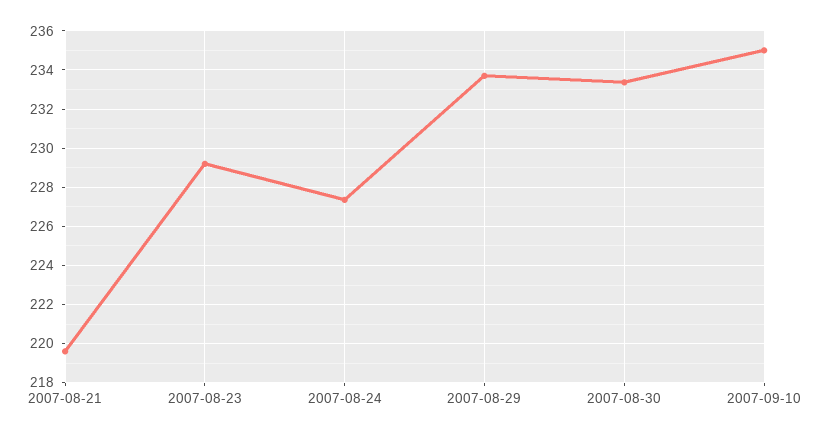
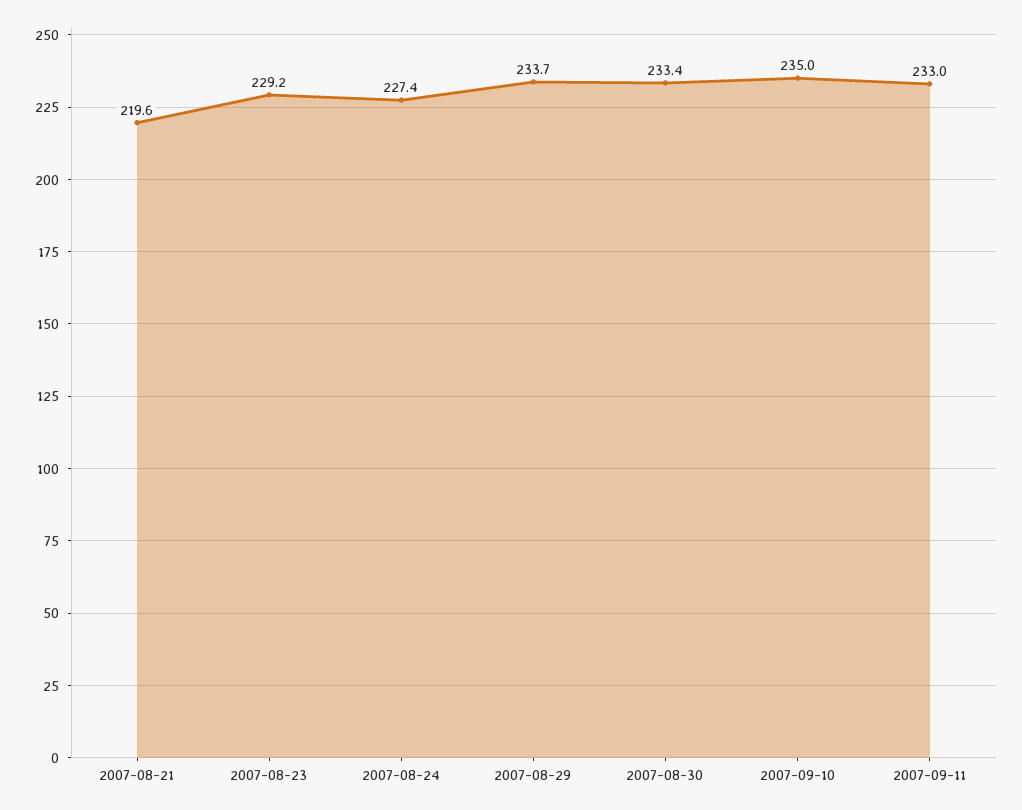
2007-09-11: none -> 233

